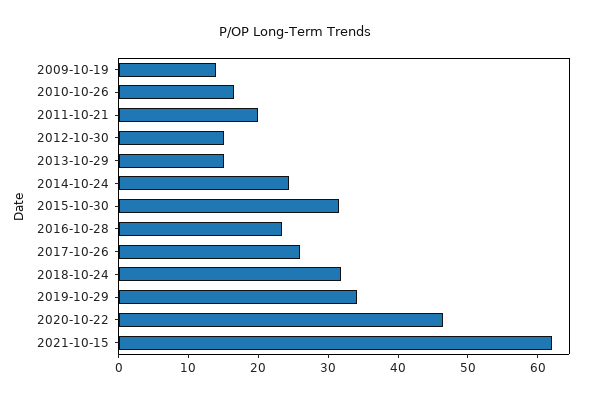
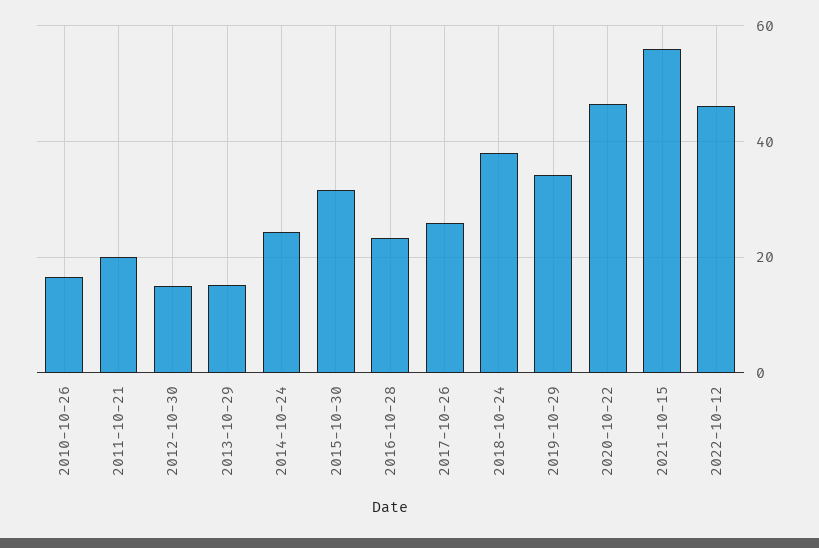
2009-10-19: 14 -> none
2018-10-24: 32 -> 38
2021-10-15: 62 -> 56
2022-10-12: none -> 46

